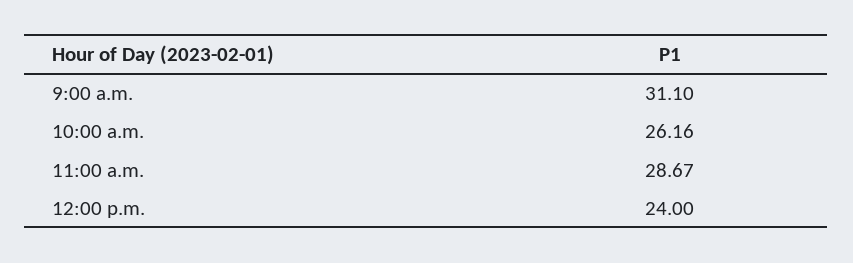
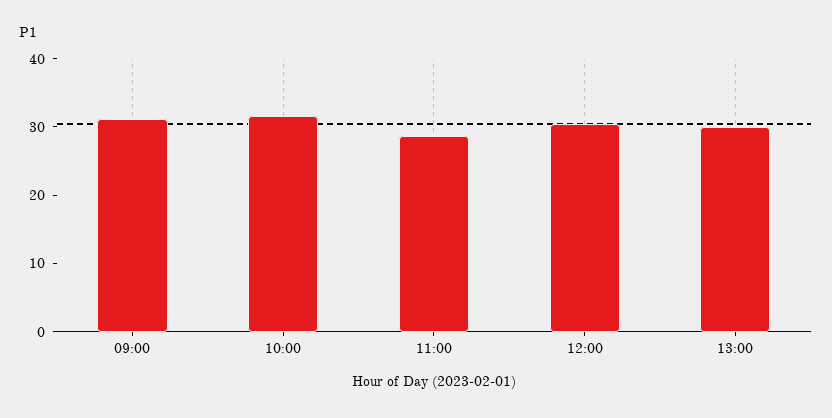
10:00 a.m.: 26.16 -> 32
12:00 p.m.: 24 -> 30
13:00: none -> 30

